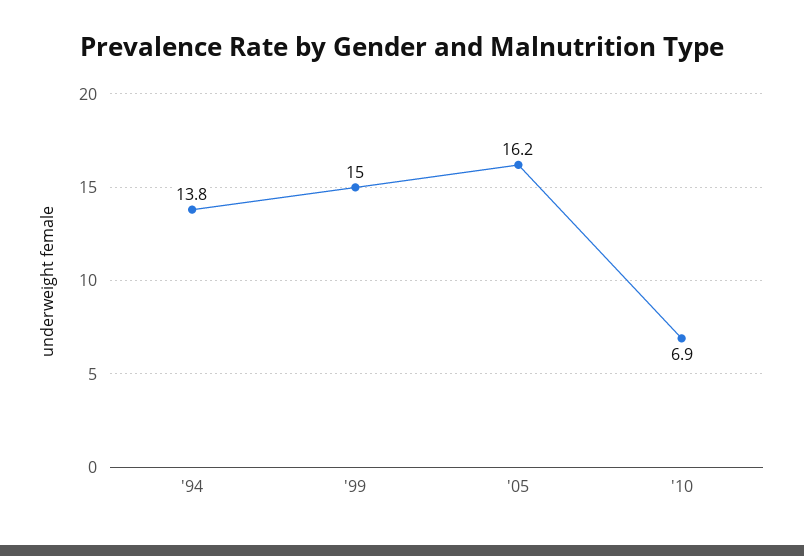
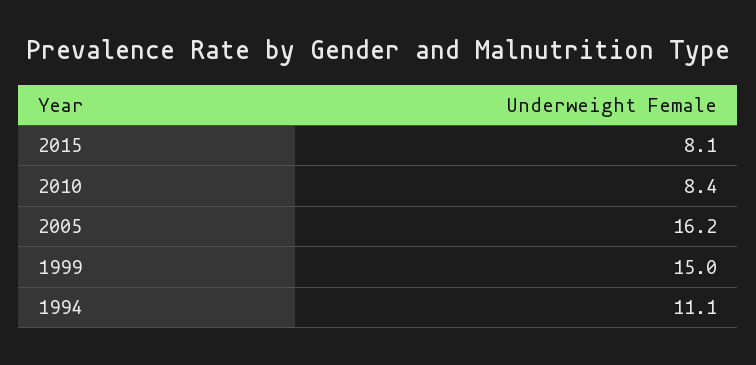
'94: 13.8 -> 11.1
'10: 6.9 -> 8.4
2015: none -> 8.1

